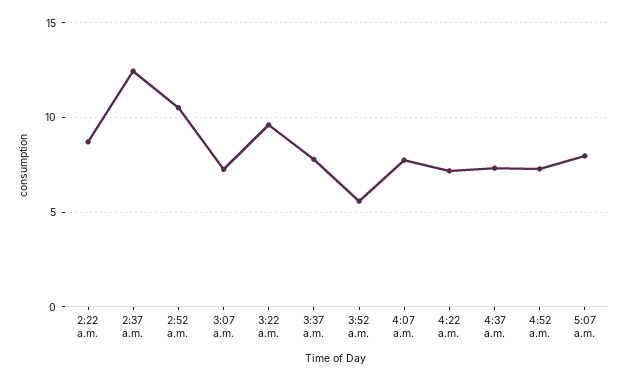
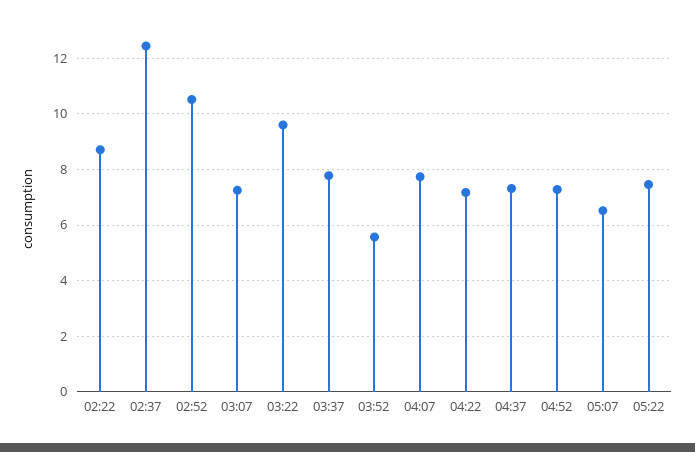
5:07 a.m.: 8 -> 6.5
05:22: none -> 7.5

